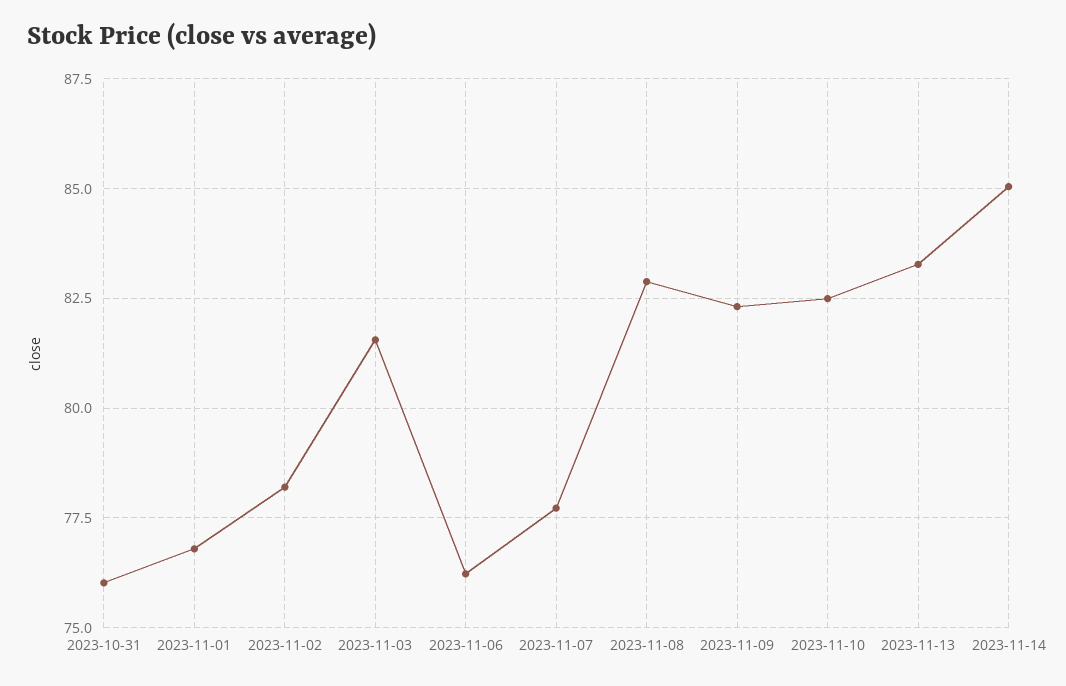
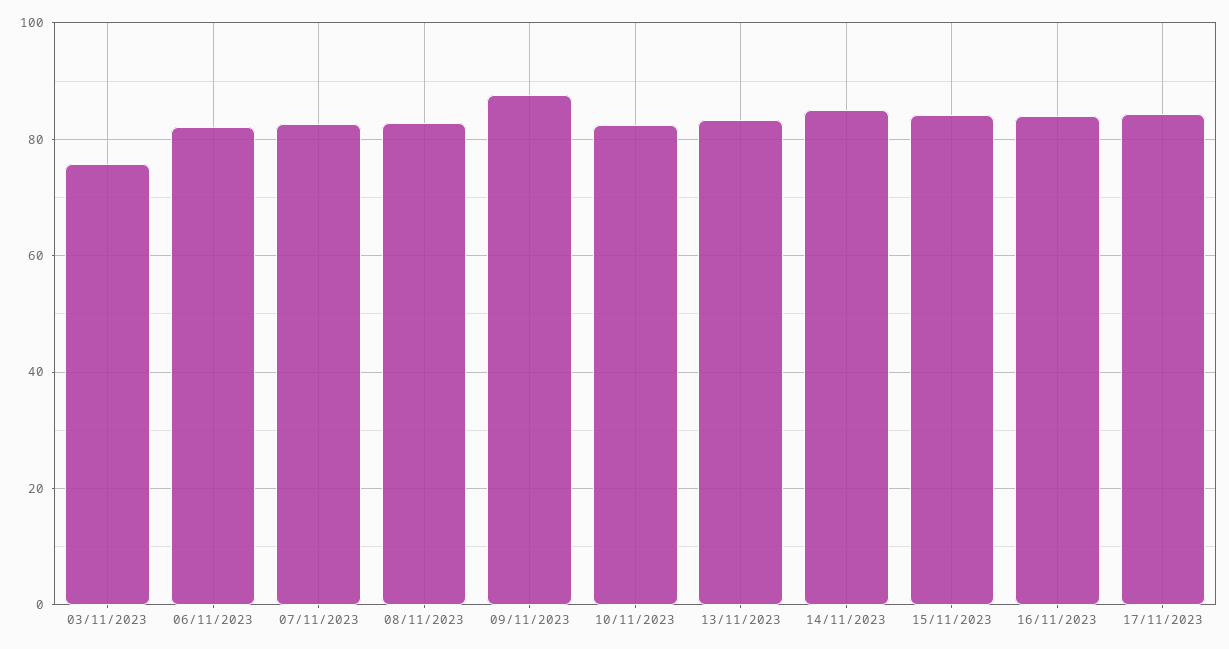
2023-10-31: 76 -> none
2023-11-01: 76.75 -> none
2023-11-02: 78.25 -> none
2023-11-03: 81.5 -> 76
2023-11-06: 76.25 -> 82
2023-11-07: 77.75 -> 82
2023-11-09: 82.25 -> 88
15/11/2023: none -> 84
16/11/2023: none -> 84
17/11/2023: none -> 84

